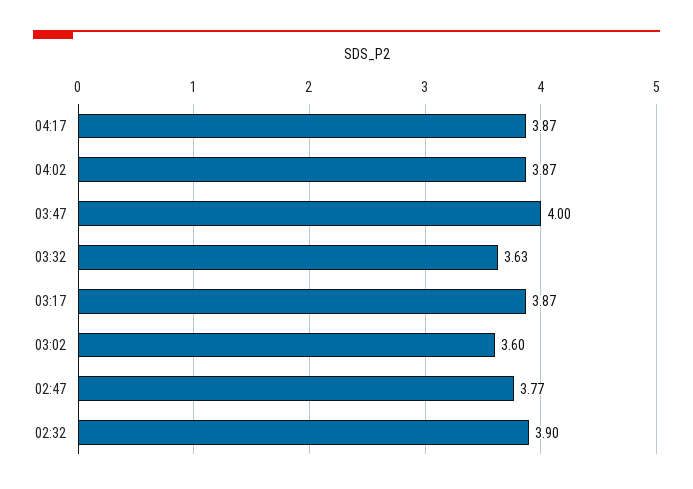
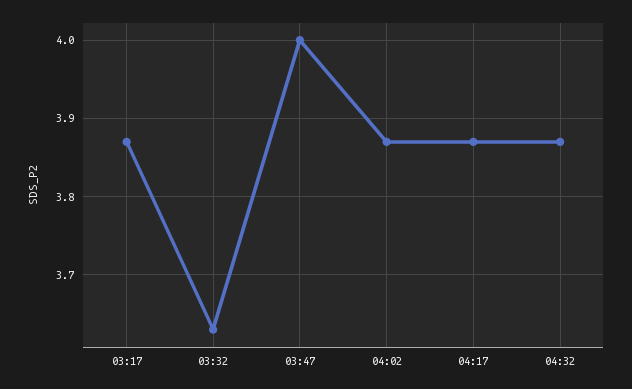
03:02: 3.6 -> none
02:47: 3.77 -> none
02:32: 3.9 -> none
04:32: none -> 3.87

